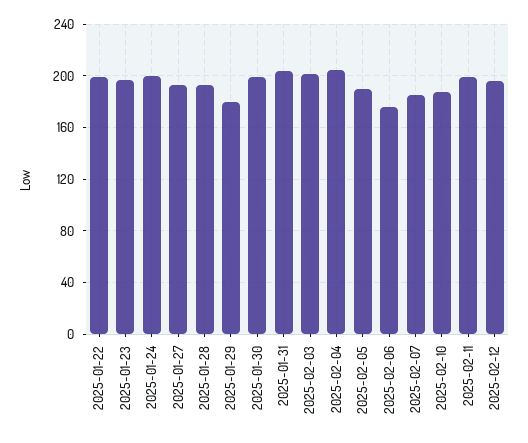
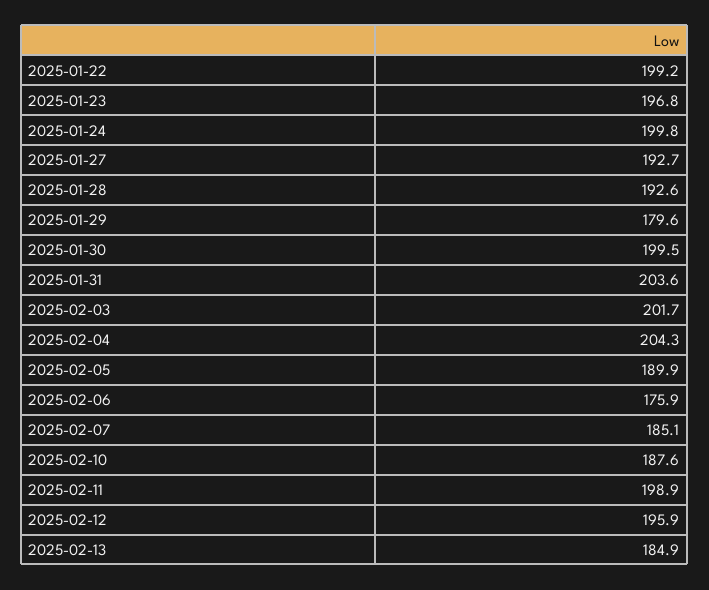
2025-02-13: none -> 184.9

